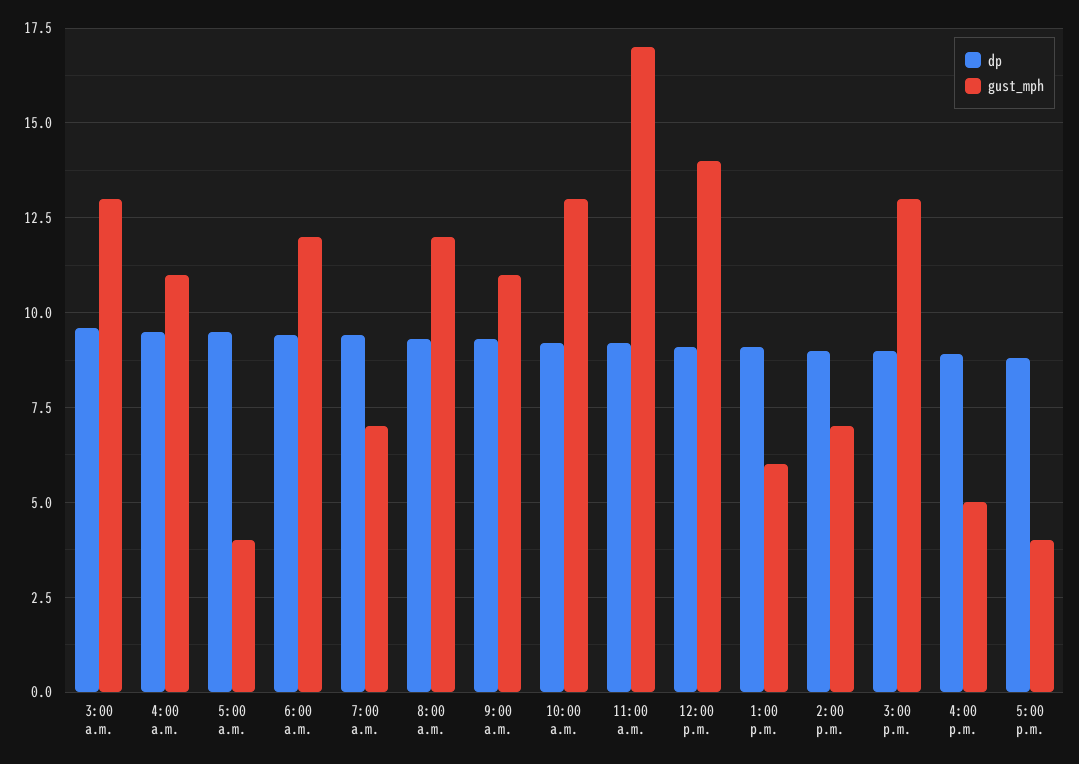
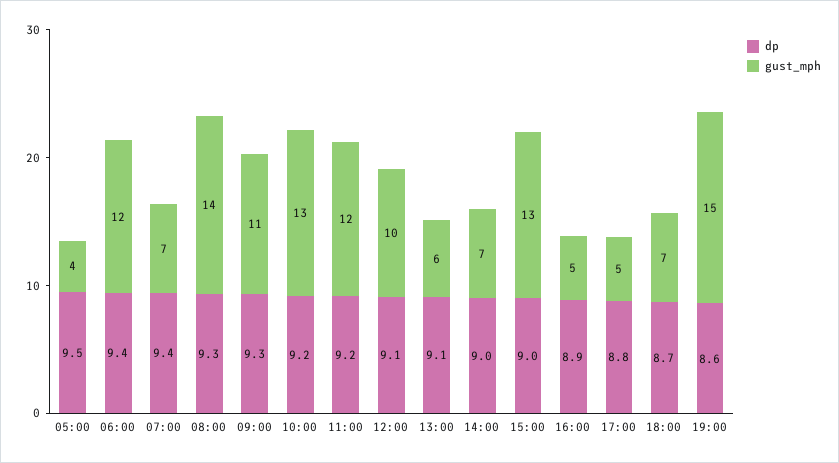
dp, 3:00 a.m.: 9.5 -> none
gust_mph, 3:00 a.m.: 13 -> none
dp, 4:00 a.m.: 9.5 -> none
gust_mph, 4:00 a.m.: 11 -> none
gust_mph, 8:00 a.m.: 12 -> 14
gust_mph, 11:00 a.m.: 17 -> 12
gust_mph, 12:00 p.m.: 14 -> 10
gust_mph, 5:00 p.m.: 4 -> 5
dp, 18:00: none -> 8.7
gust_mph, 18:00: none -> 7
dp, 19:00: none -> 8.6
gust_mph, 19:00: none -> 15

